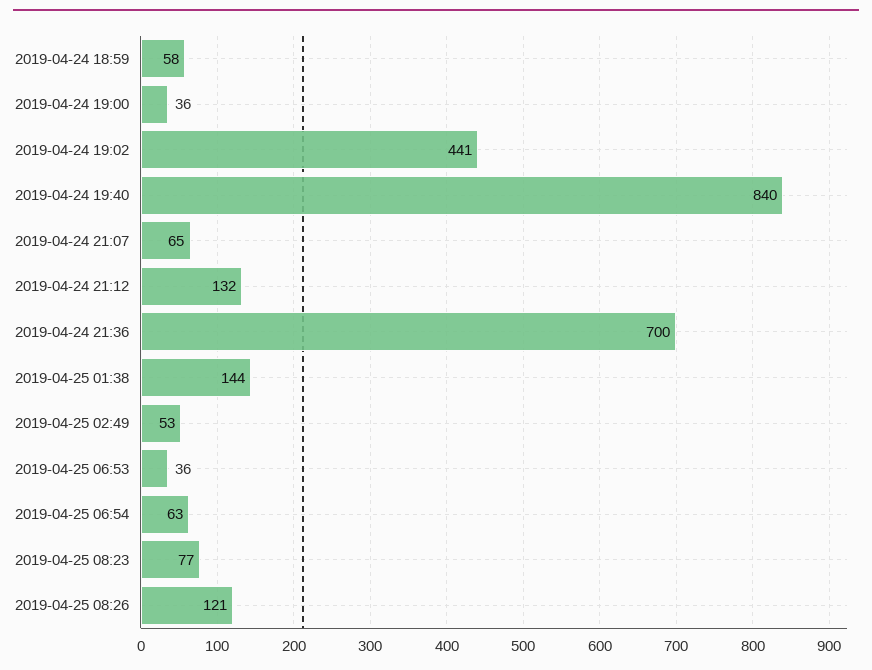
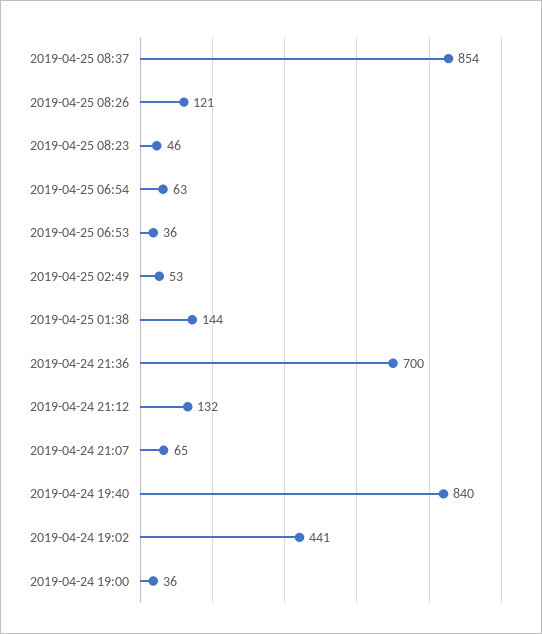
2019-04-24 18:59: 58 -> none
2019-04-25 08:23: 77 -> 46
2019-04-25 08:37: none -> 854

